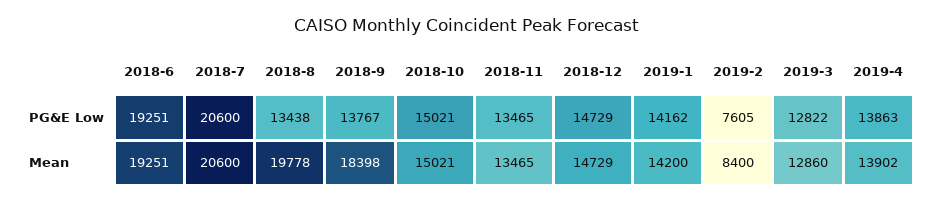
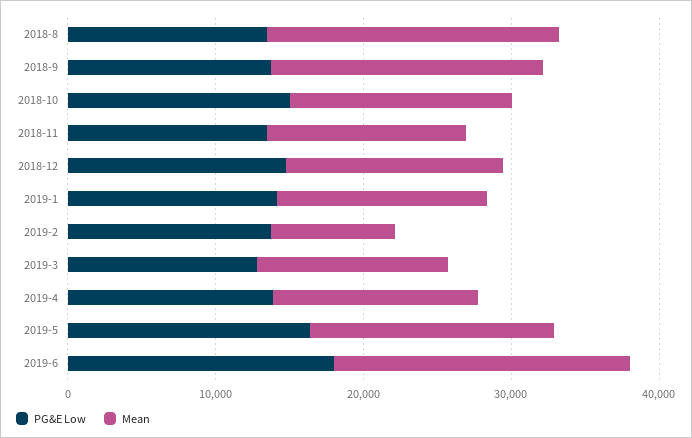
PG&E Low, 2018-6: 19251 -> none
PG&E Low, 2018-7: 20600 -> none
PG&E Low, 2019-2: 7605 -> 14000
Mean, 2018-6: 19251 -> none
Mean, 2018-7: 20600 -> none
PG&E Low, 2019-5: none -> 16000
Mean, 2019-5: none -> 16000
PG&E Low, 2019-6: none -> 18000
Mean, 2019-6: none -> 20000

